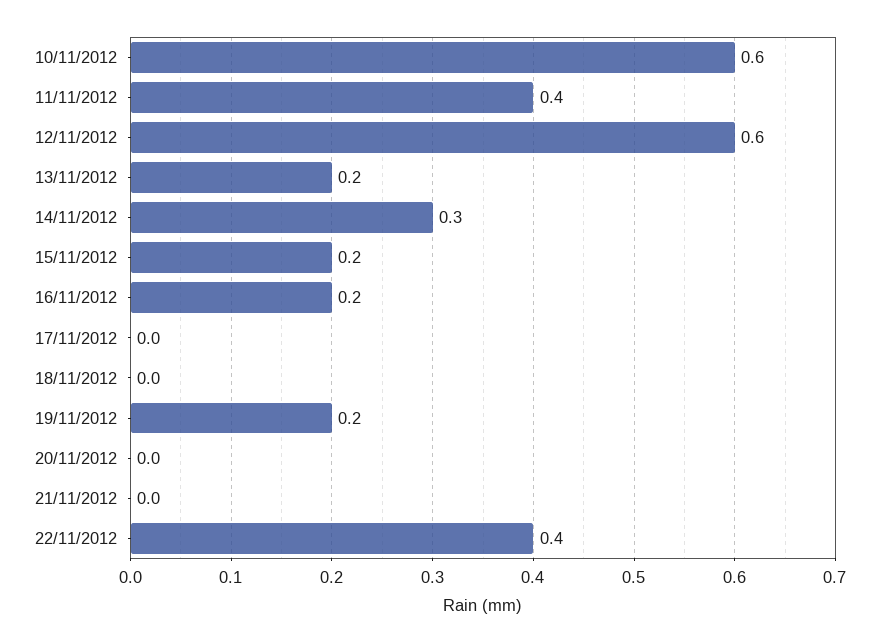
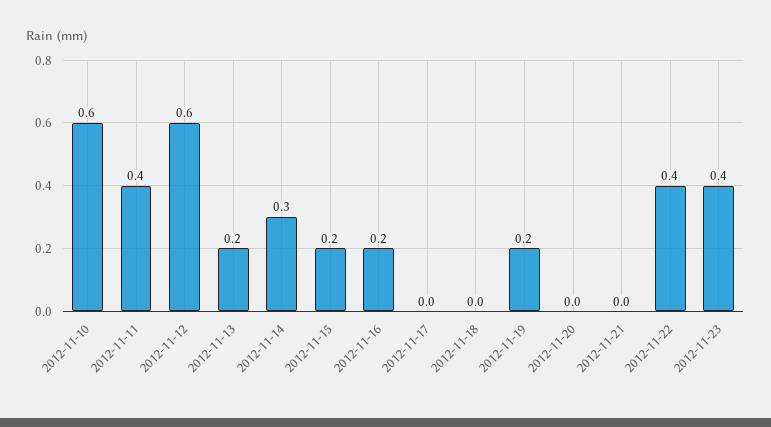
2012-11-23: none -> 0.4

